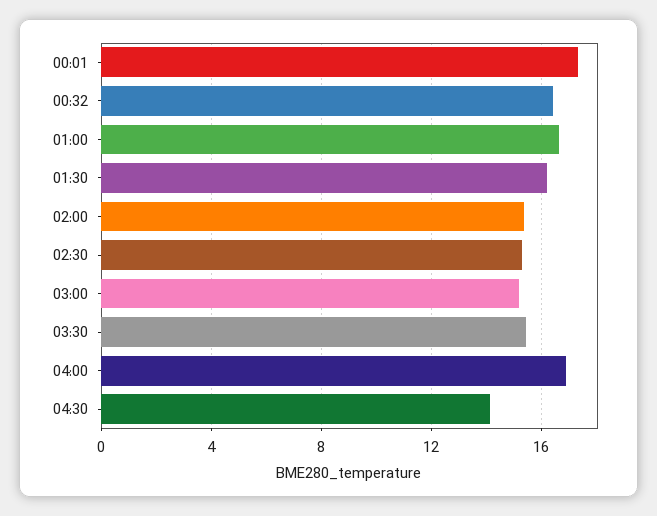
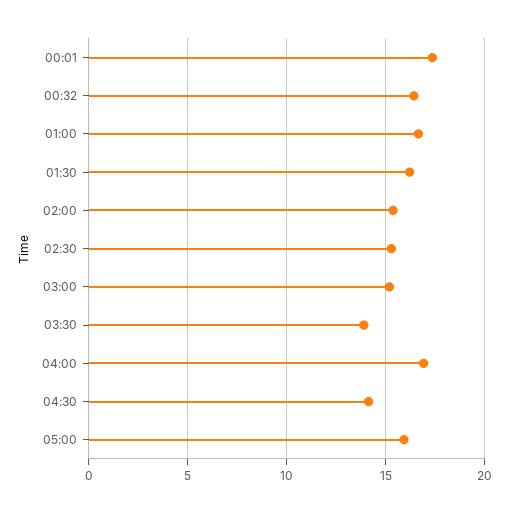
03:30: 15.5 -> 14
05:00: none -> 16

